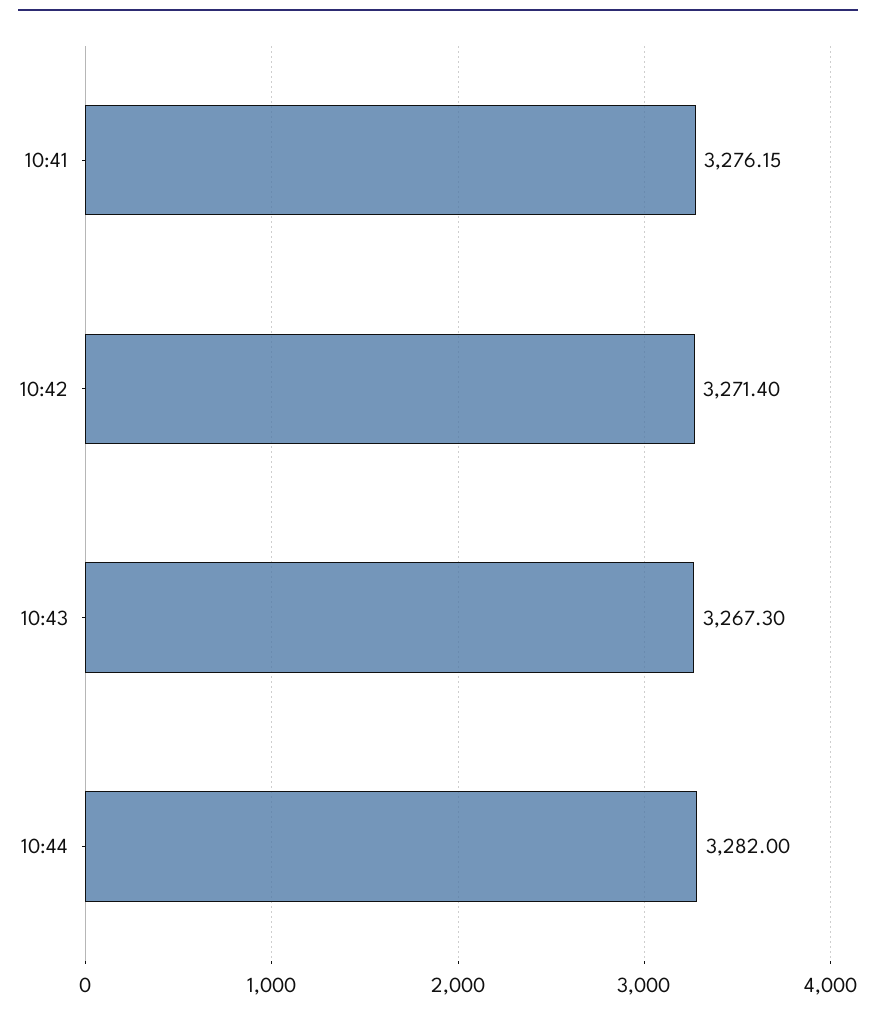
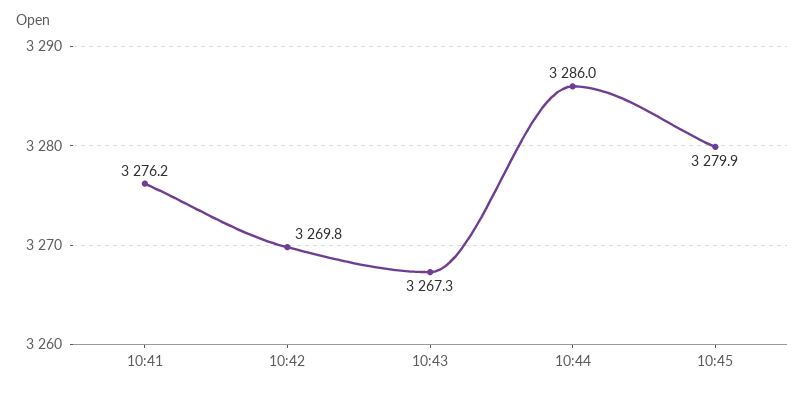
10:42: 3271.4 -> 3269.8
10:44: 3282 -> 3286
10:45: none -> 3279.9

